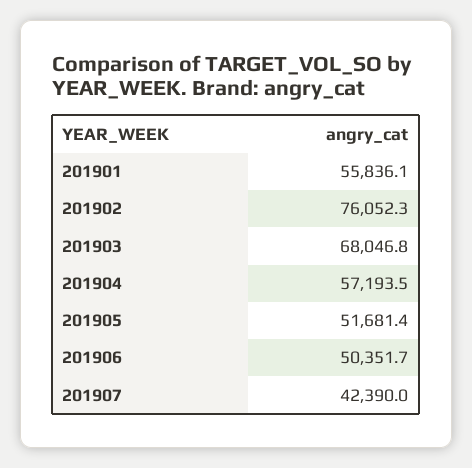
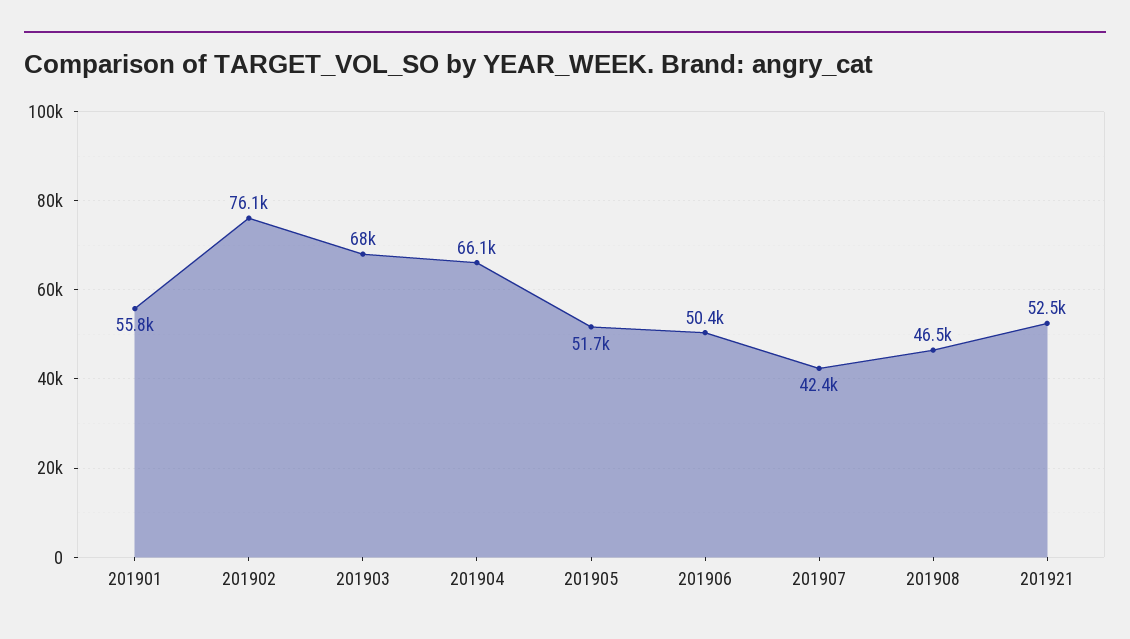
201904: 57193.5 -> 66100
201908: none -> 46500
201921: none -> 52500

